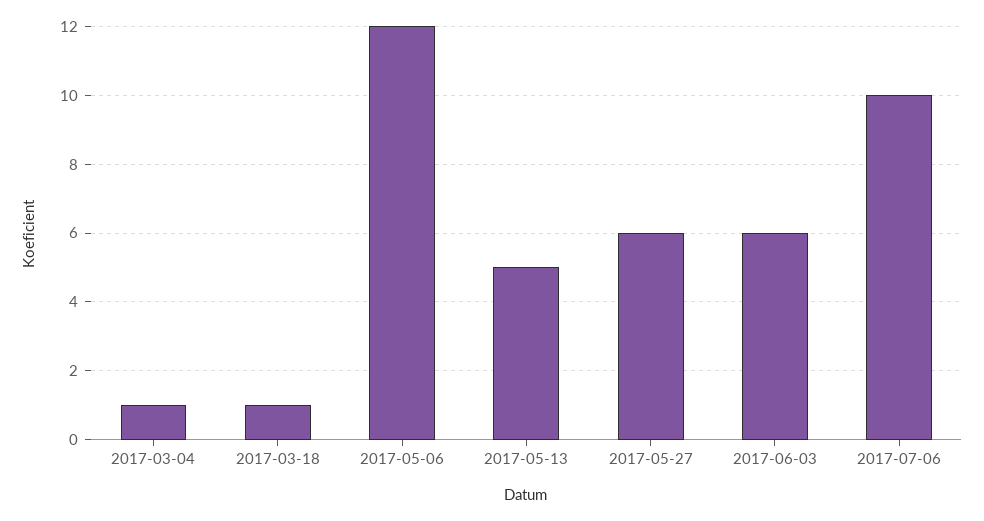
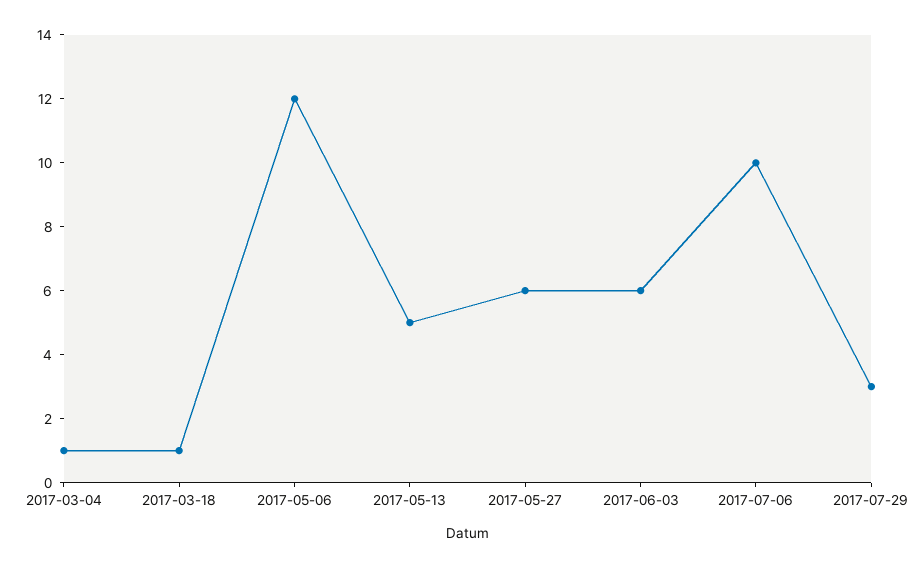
2017-07-29: none -> 3

